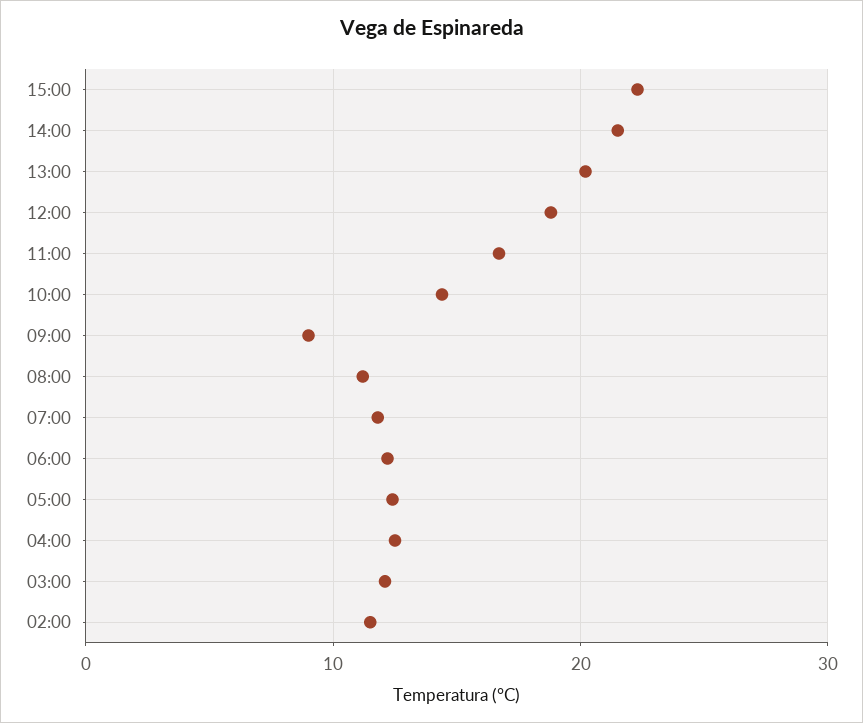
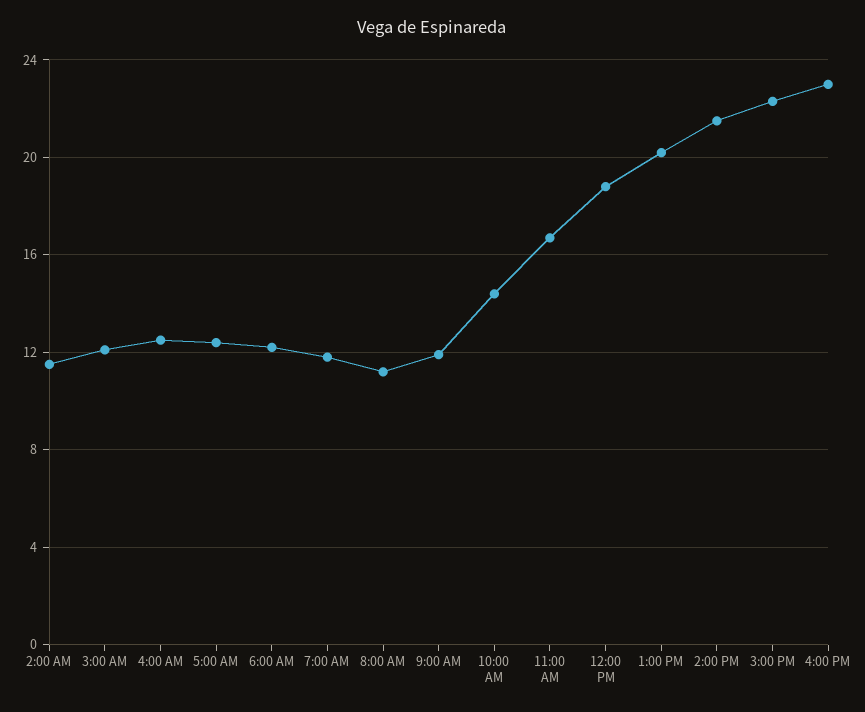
09:00: 9 -> 12
4:00 PM: none -> 23

